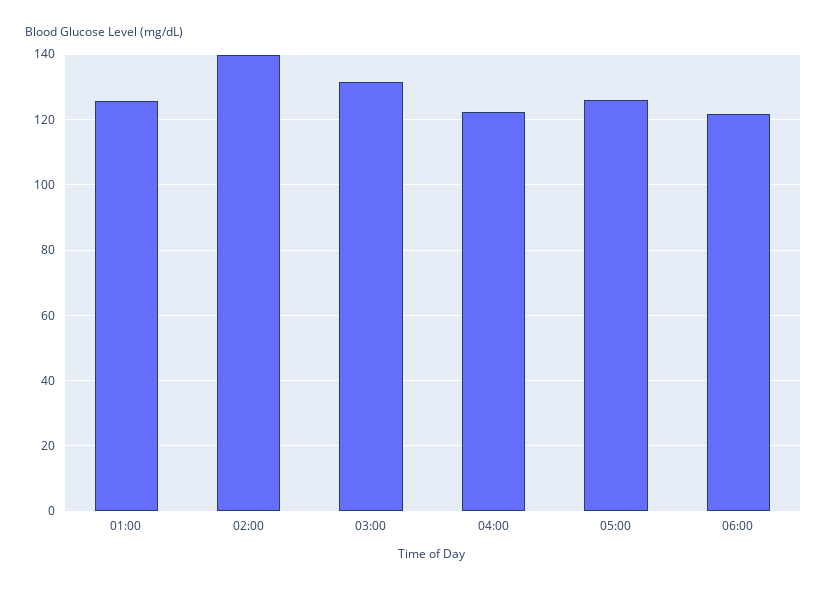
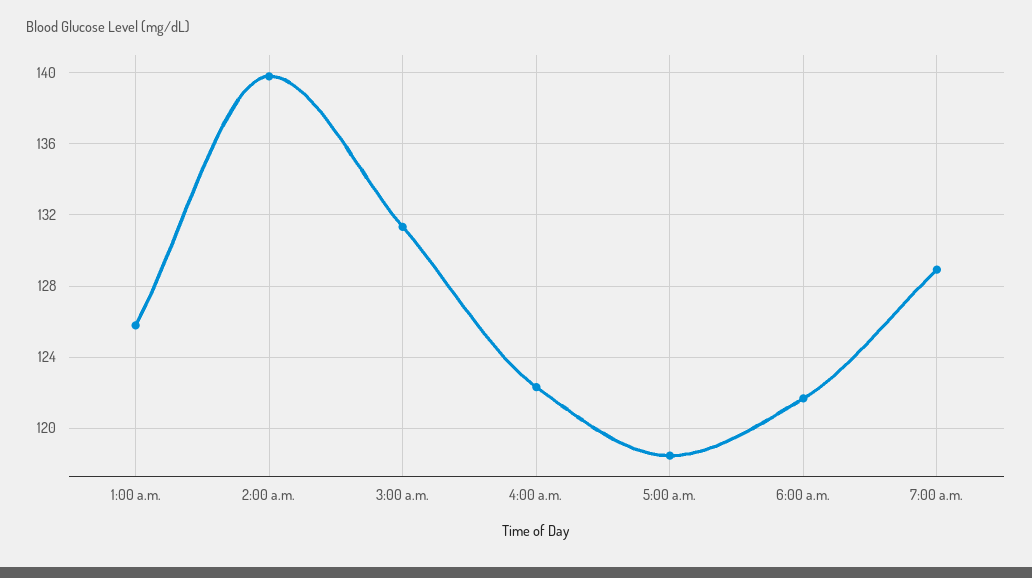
05:00: 126 -> 118.5
7:00 a.m.: none -> 129

